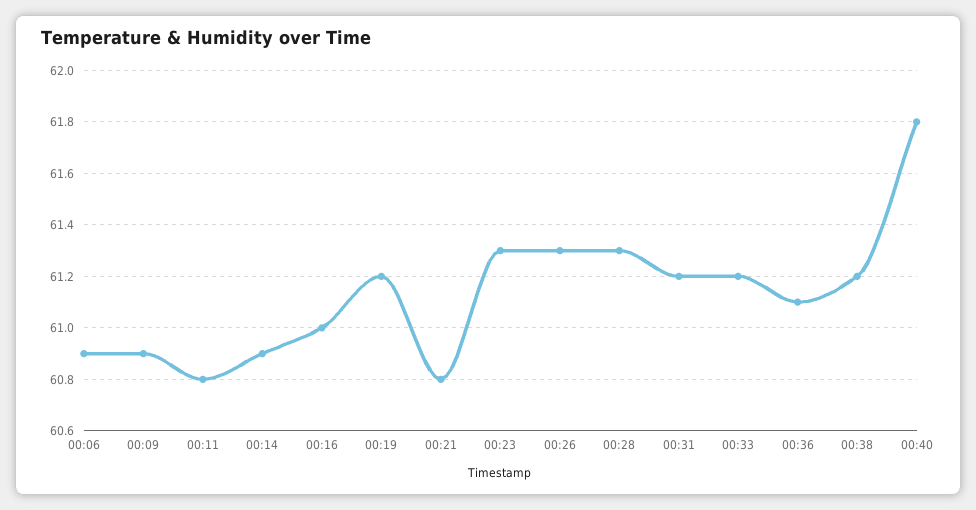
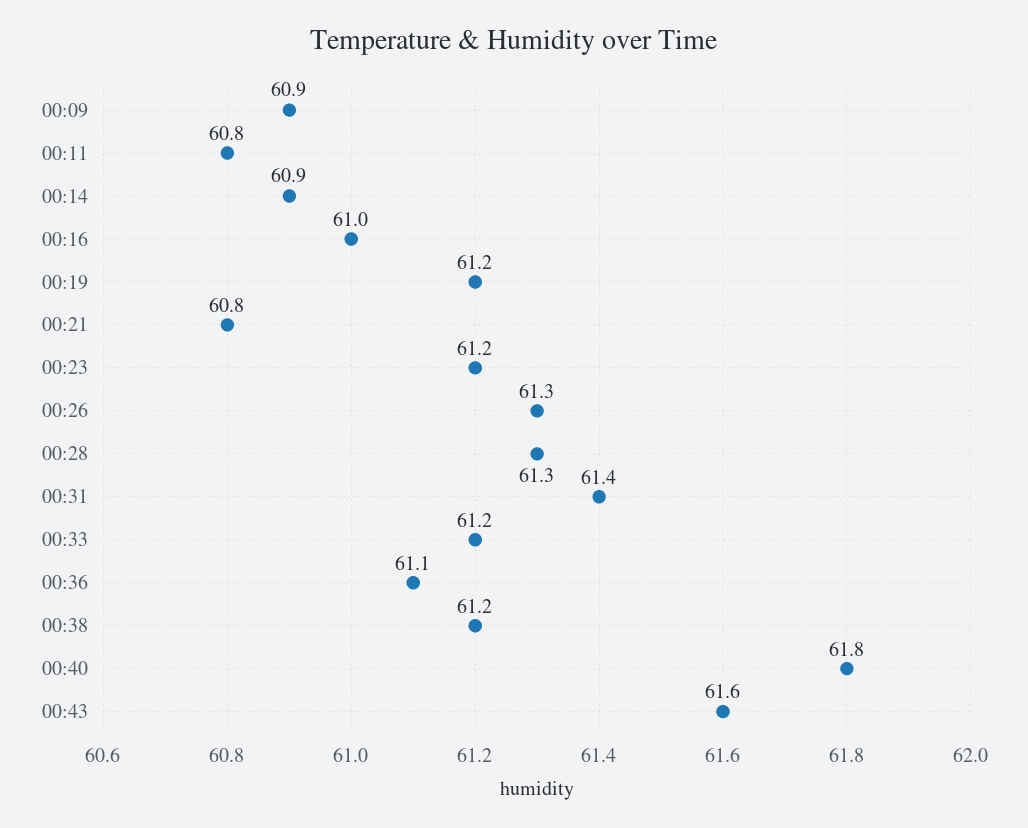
00:06: 60.9 -> none
00:23: 61.3 -> 61.2
00:31: 61.2 -> 61.4
00:43: none -> 61.6

